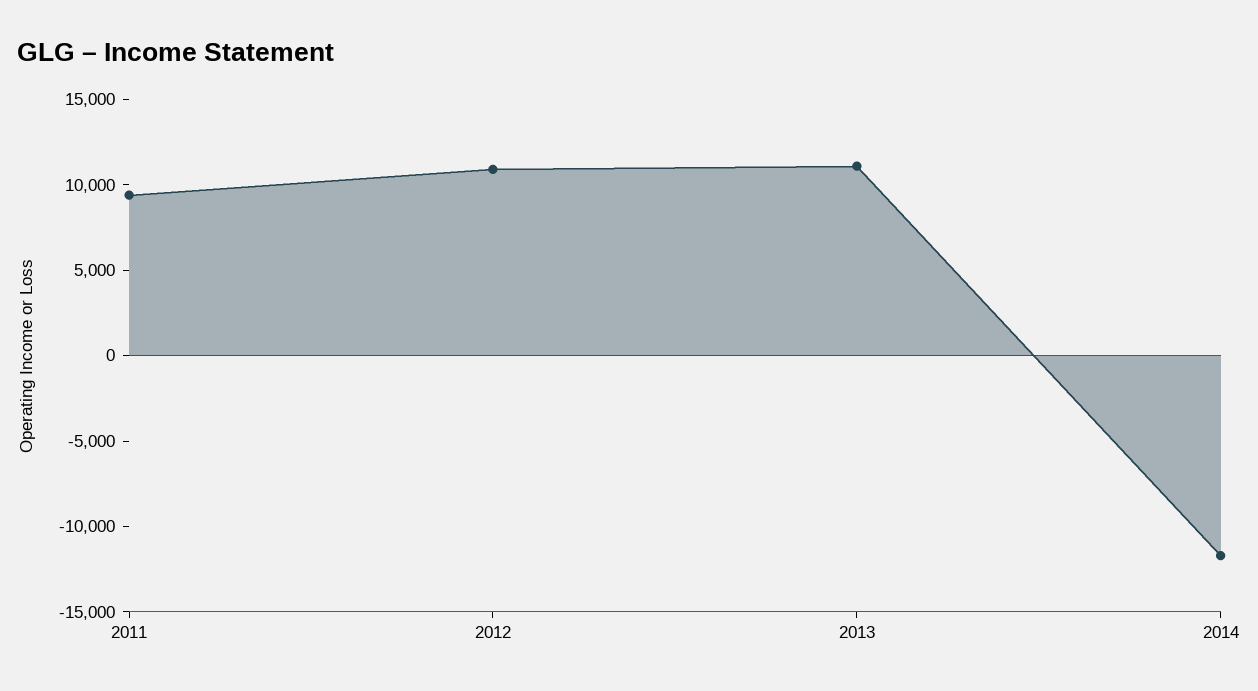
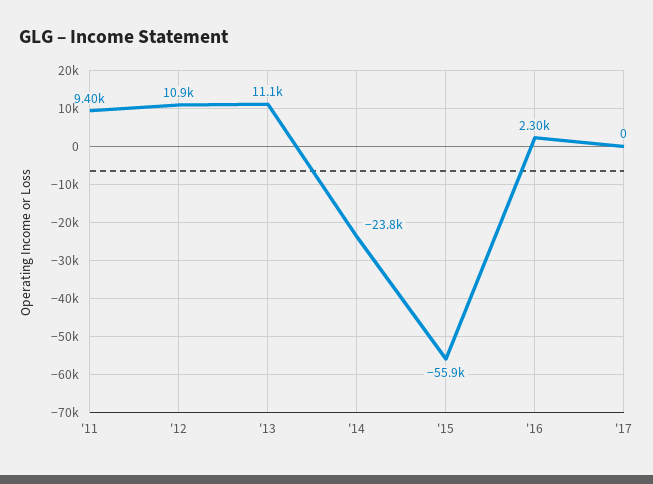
2014: -12000 -> -23800
'15: none -> -55900
'16: none -> 2300
'17: none -> 0

